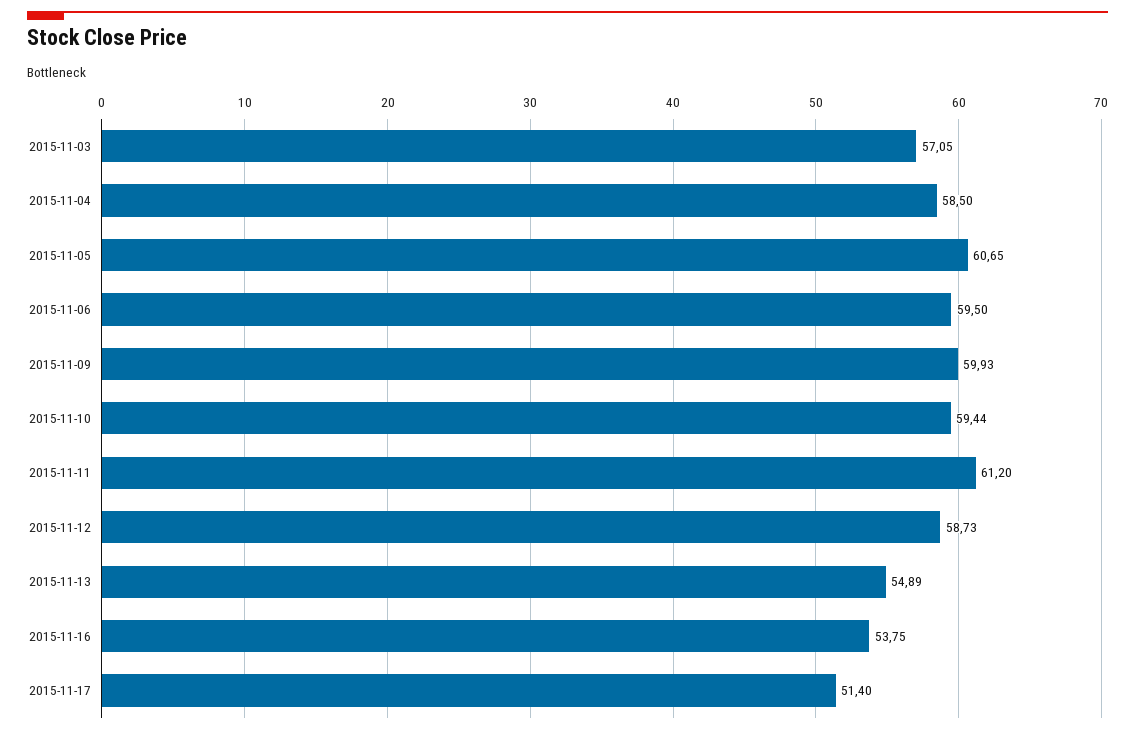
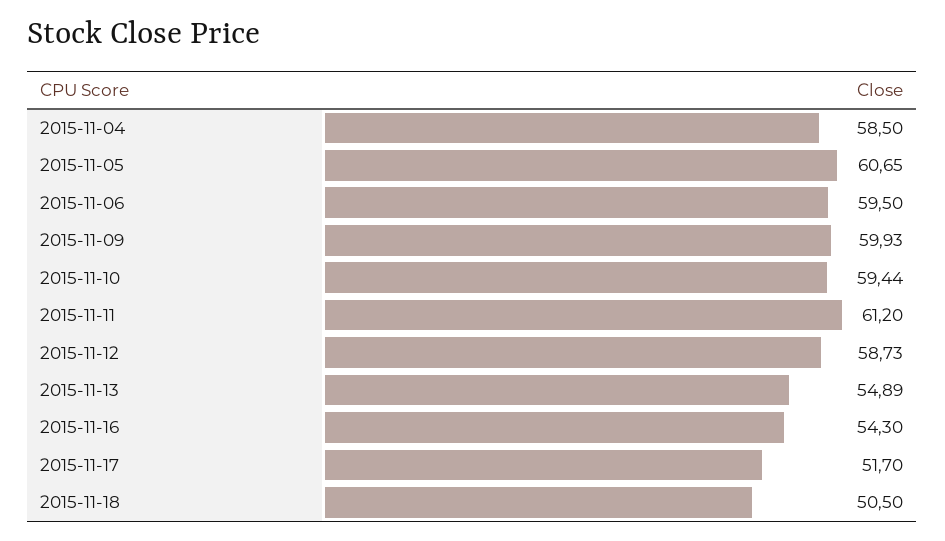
2015-11-03: 57.05 -> none
2015-11-16: 53.75 -> 54.3
2015-11-17: 51.4 -> 51.7
2015-11-18: none -> 50.5

